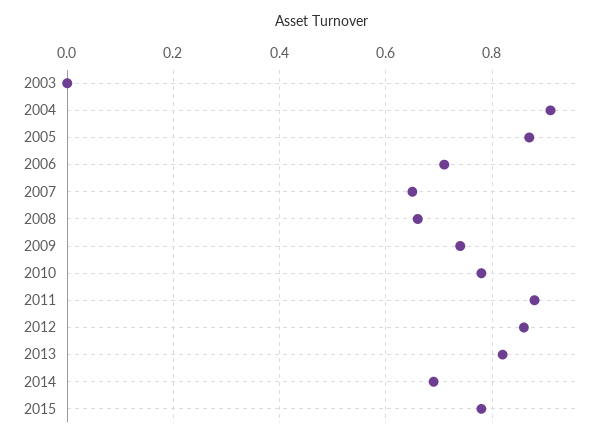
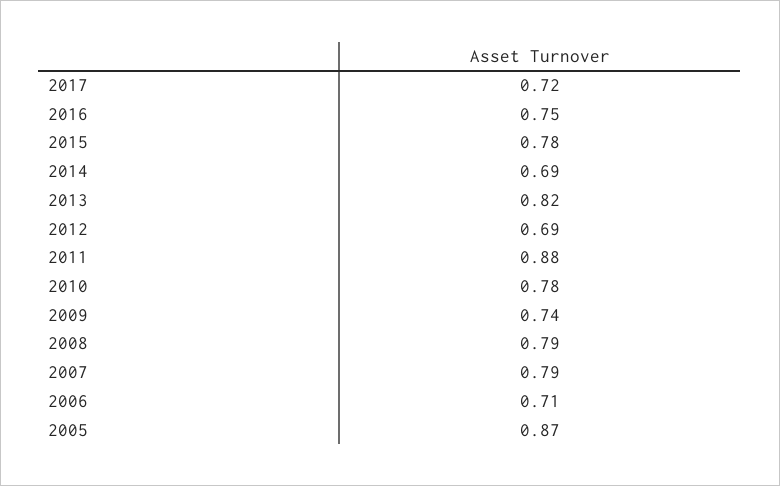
2003: 0 -> none
2004: 0.9 -> none
2007: 0.65 -> 0.79
2008: 0.65 -> 0.79
2012: 0.85 -> 0.69
2017: none -> 0.72
2016: none -> 0.75

